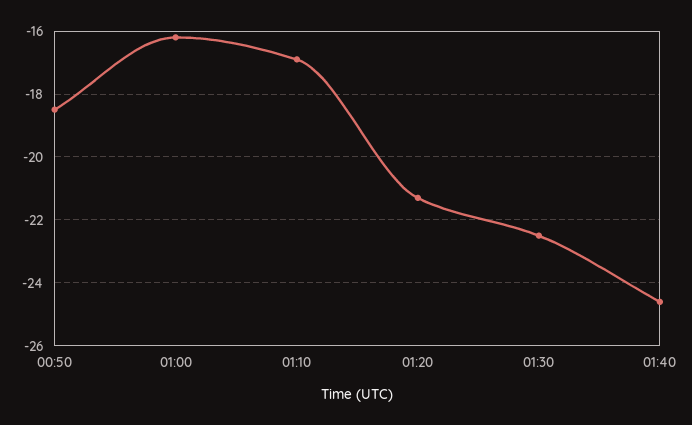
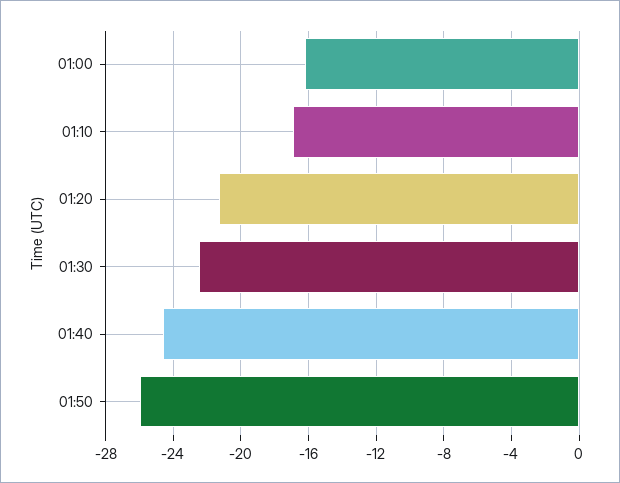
00:50: -18.5 -> none
01:50: none -> -26

